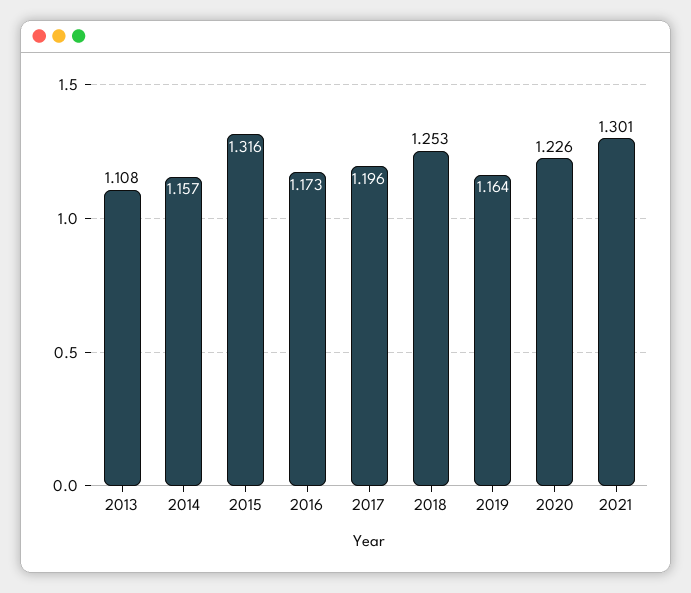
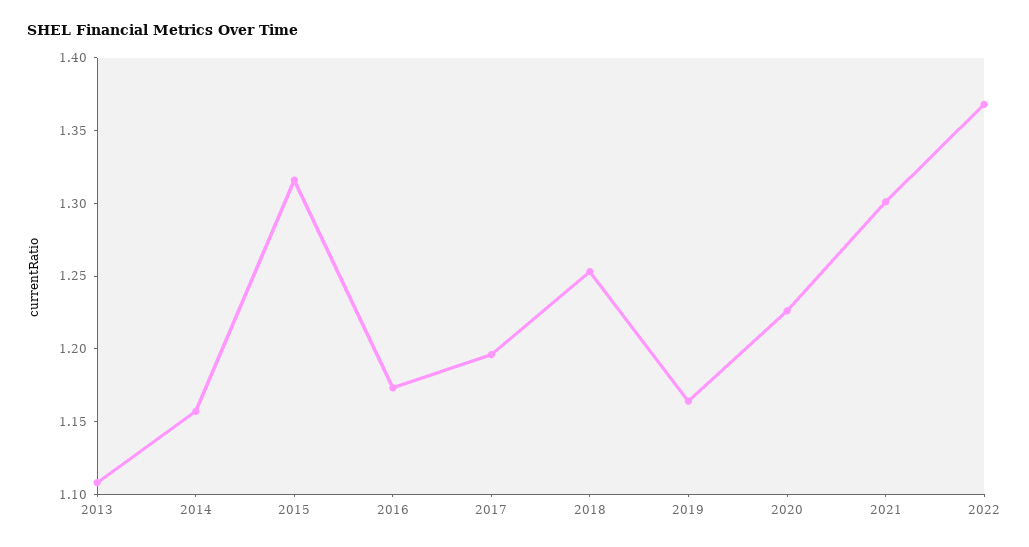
2022: none -> 1.37

